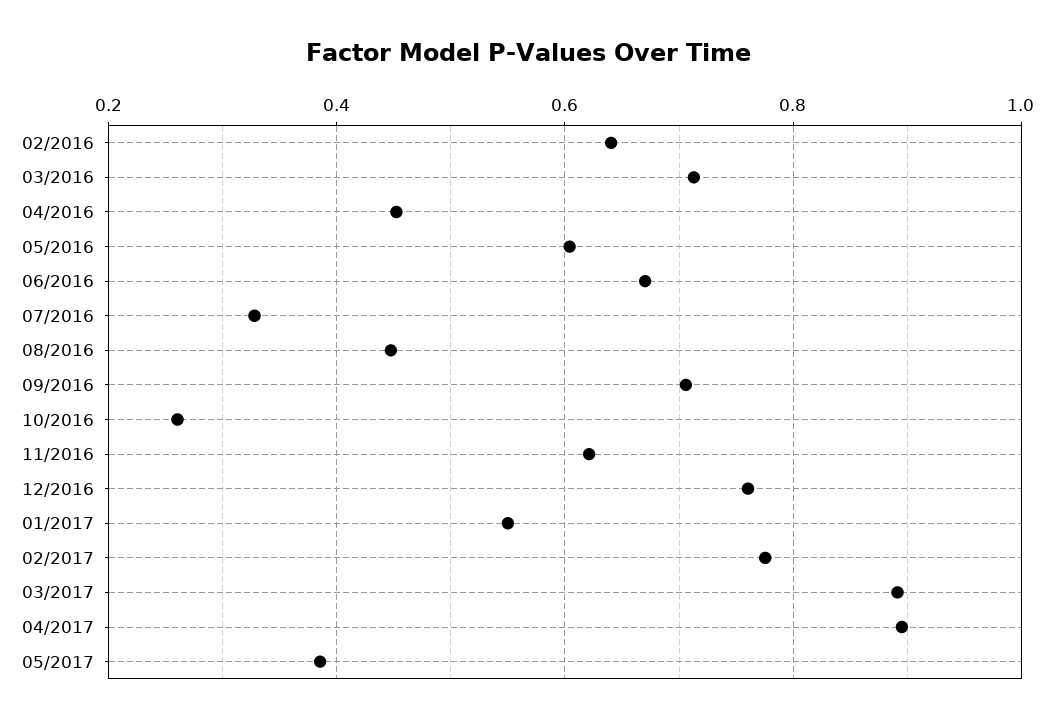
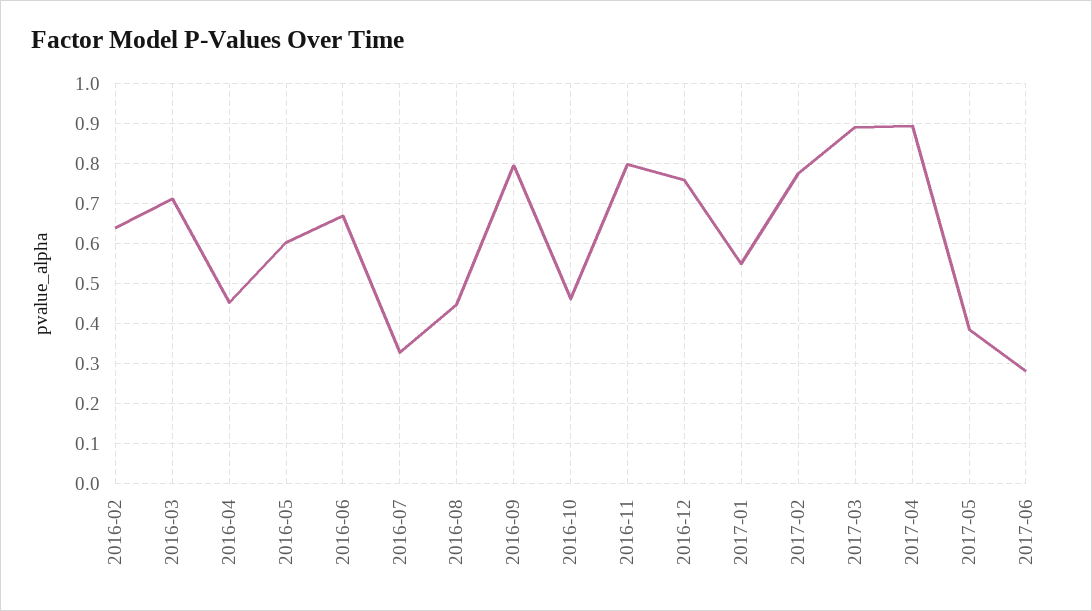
09/2016: 0.7 -> 0.8
10/2016: 0.26 -> 0.46
11/2016: 0.62 -> 0.8
2017-06: none -> 0.28

